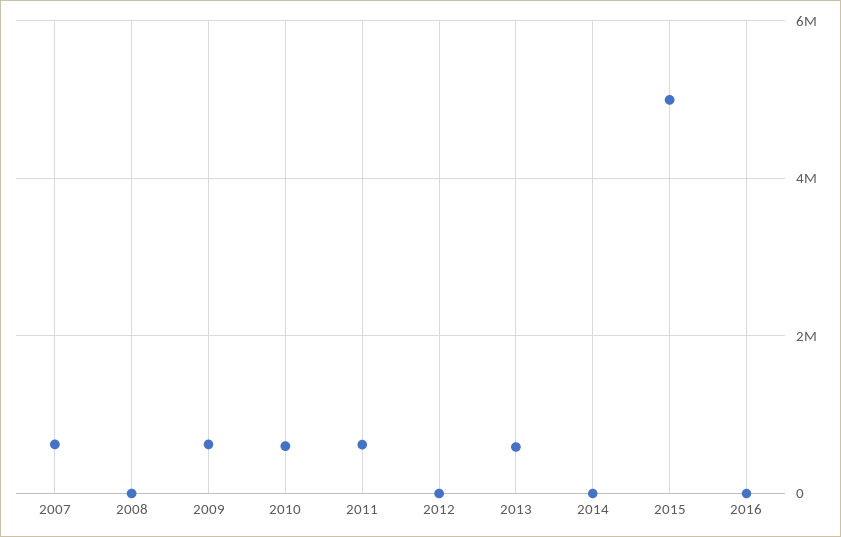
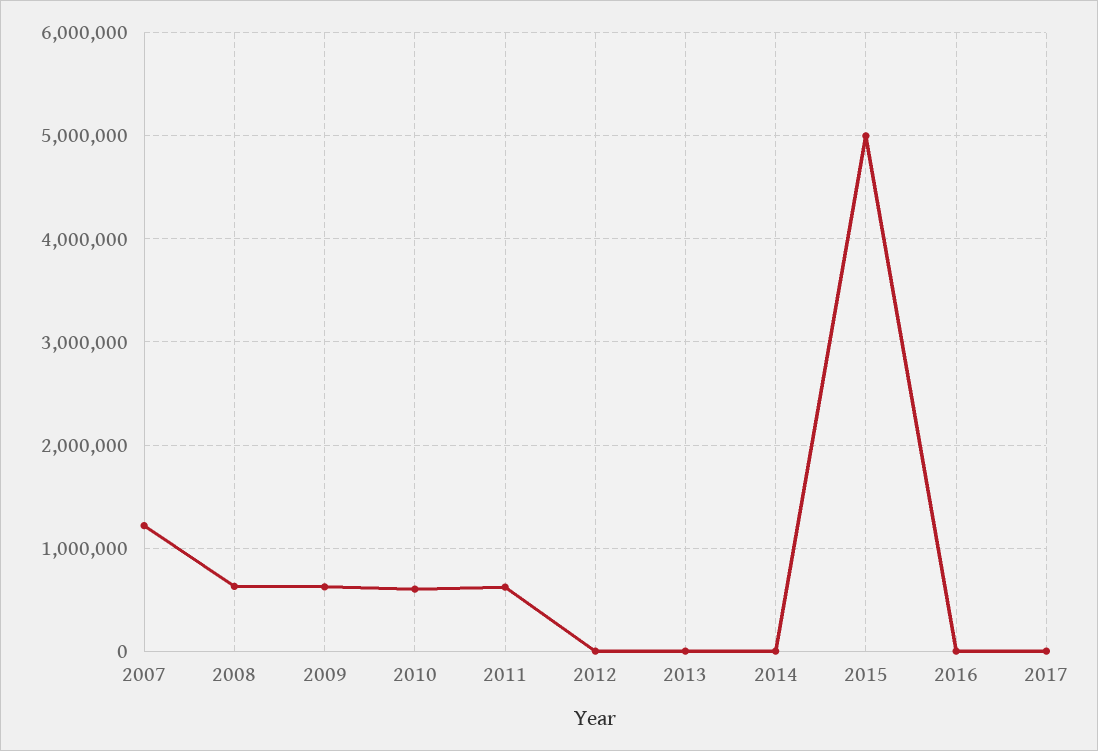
2007: 600000 -> 1200000
2008: 0 -> 600000
2013: 600000 -> 0
2017: none -> 0

